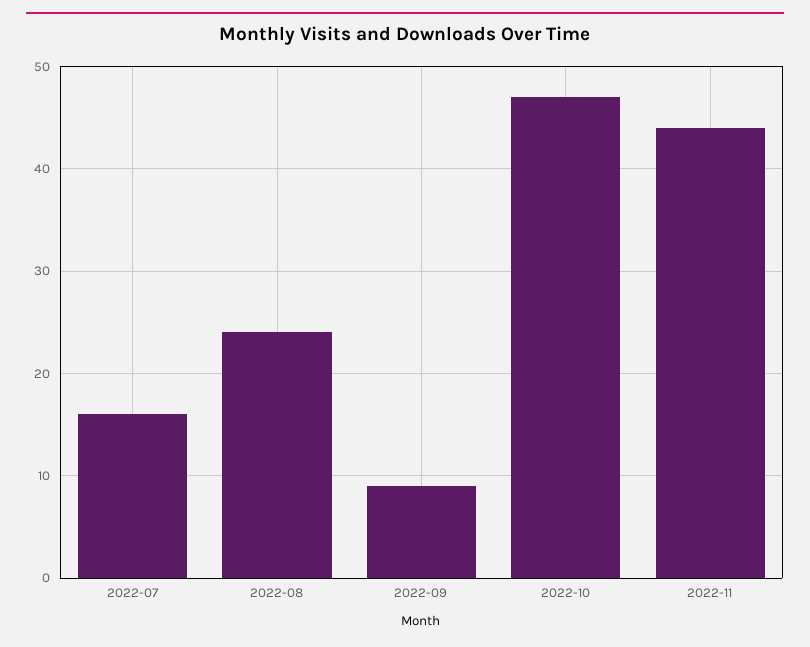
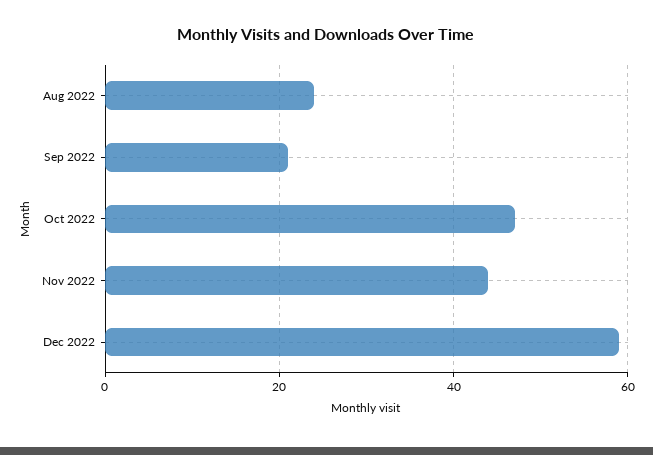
2022-07: 16 -> none
2022-09: 9 -> 20
Dec 2022: none -> 60

